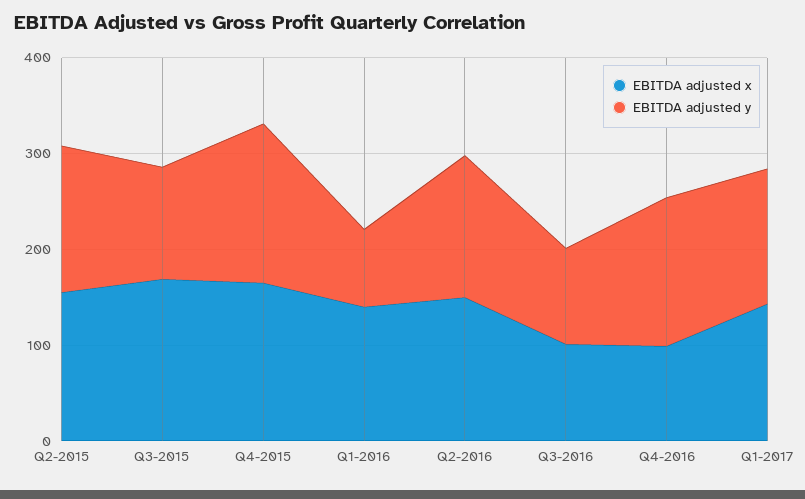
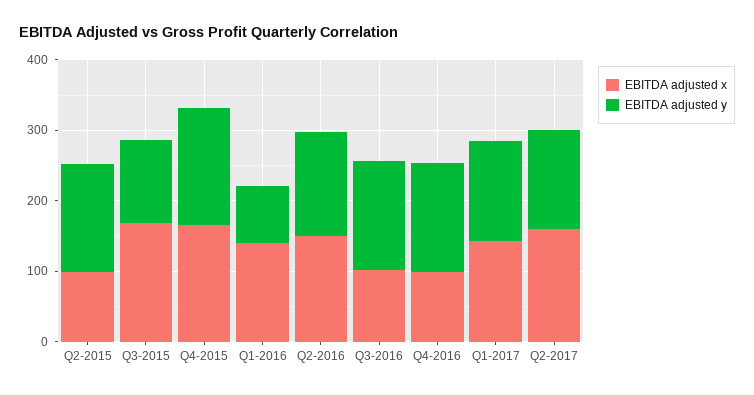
EBITDA adjusted x, Q2-2015: 160 -> 100
EBITDA adjusted y, Q3-2016: 100 -> 160
EBITDA adjusted x, Q2-2017: none -> 160
EBITDA adjusted y, Q2-2017: none -> 140

